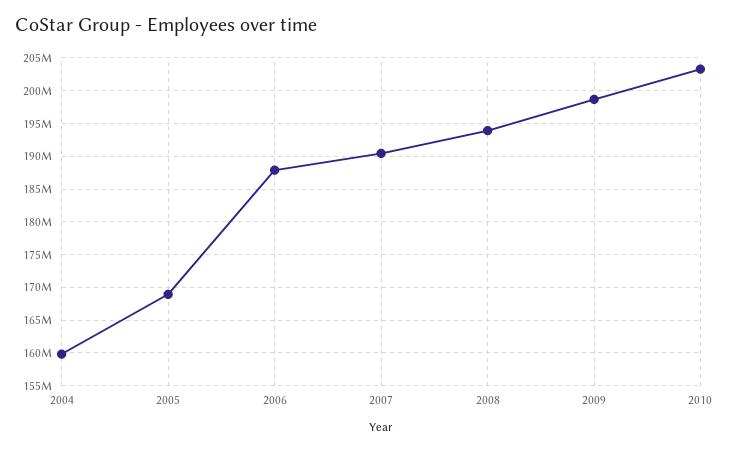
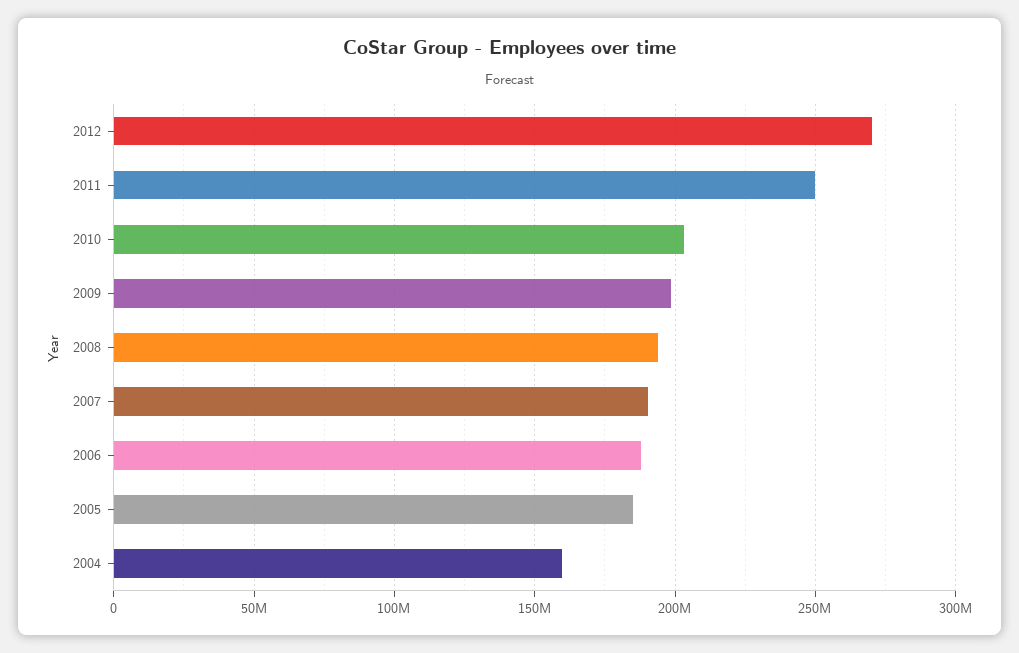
2005: 169000000 -> 185000000
2012: none -> 270000000
2011: none -> 250000000

